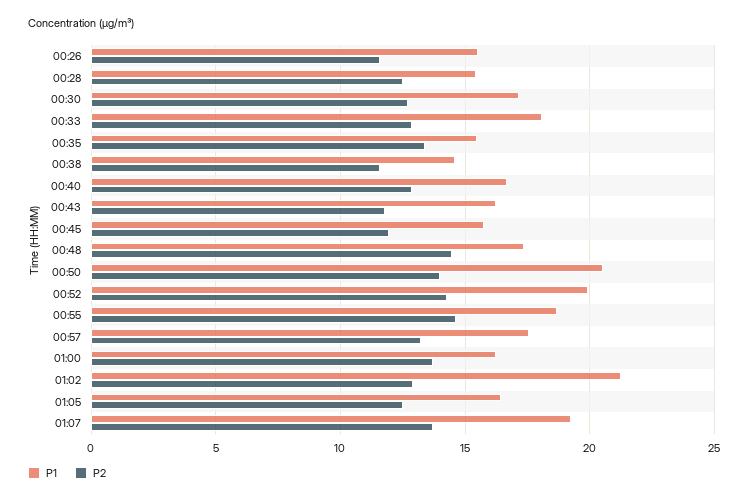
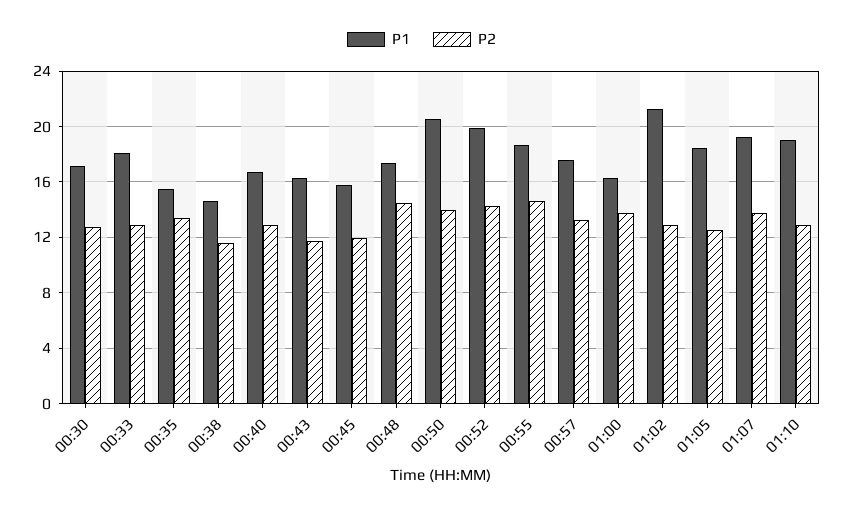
P1, 00:26: 15.5 -> none
P2, 00:26: 11.5 -> none
P1, 00:28: 15.5 -> none
P2, 00:28: 12.5 -> none
P1, 01:05: 16.5 -> 18.5
P1, 01:10: none -> 19
P2, 01:10: none -> 13

